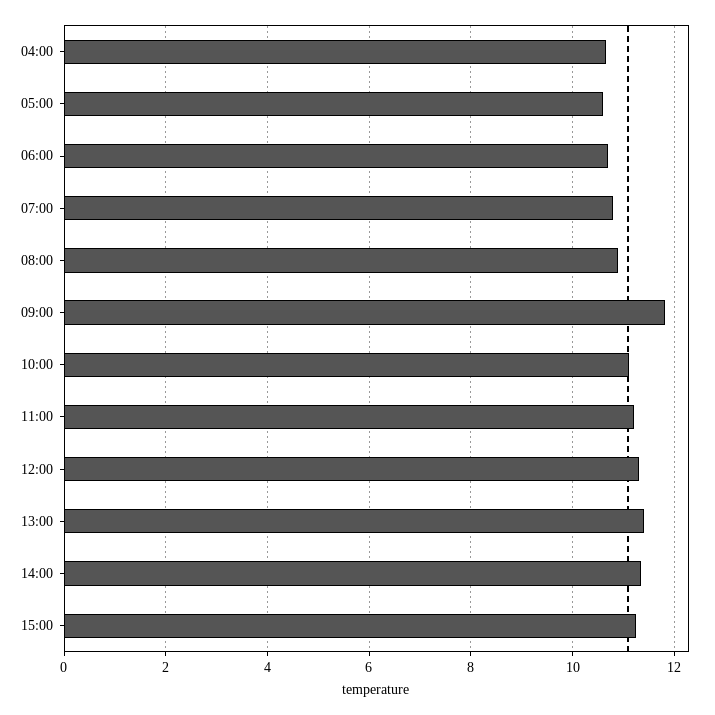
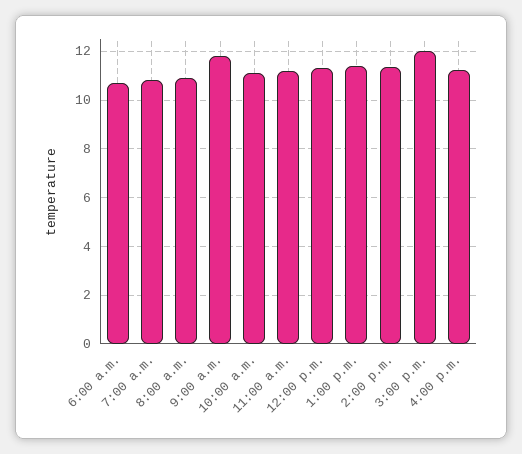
04:00: 10.6 -> none
05:00: 10.6 -> none
15:00: 11.2 -> 12
4:00 p.m.: none -> 11.25

